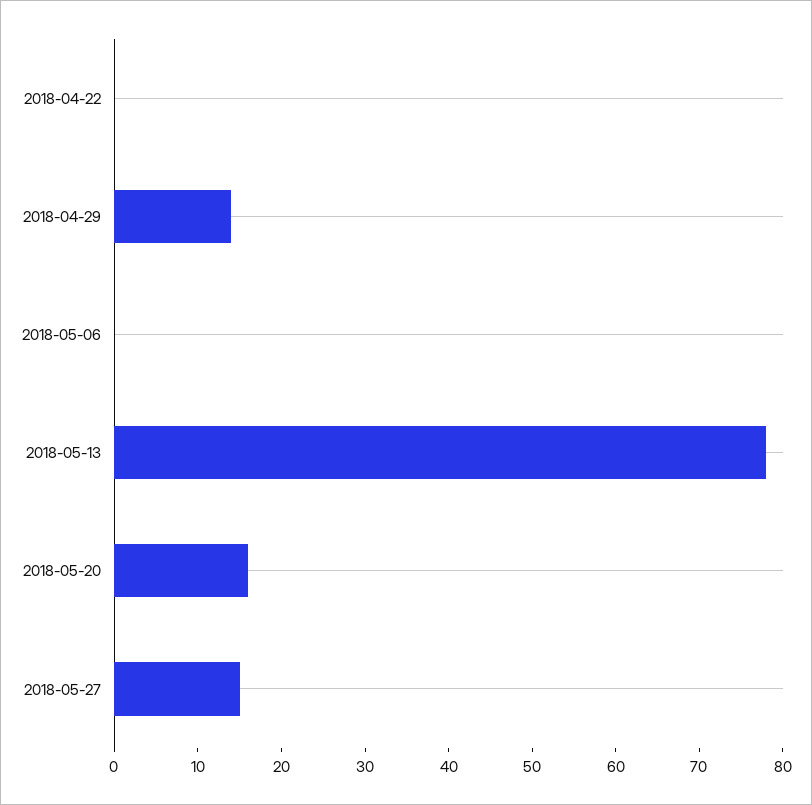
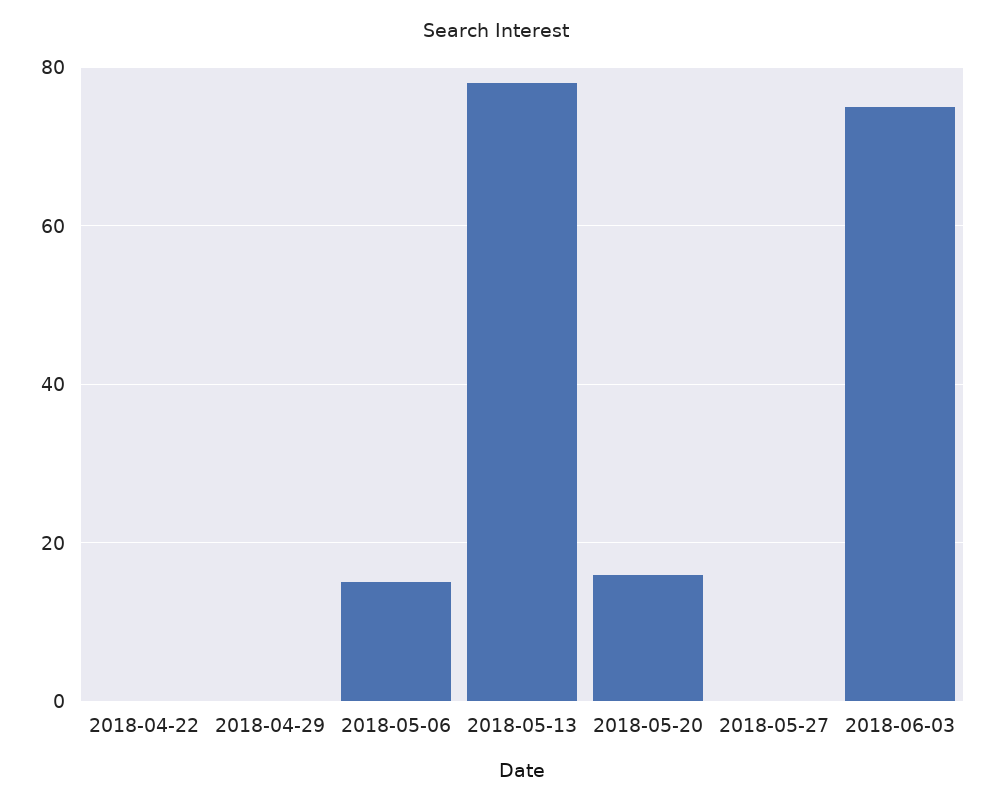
2018-04-29: 14 -> 0
2018-05-06: 0 -> 15
2018-05-27: 15 -> 0
2018-06-03: none -> 75

